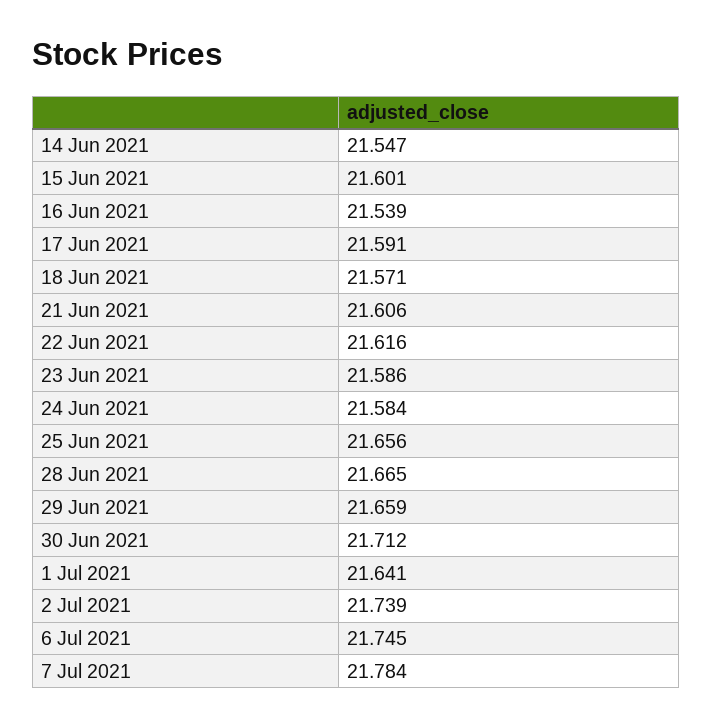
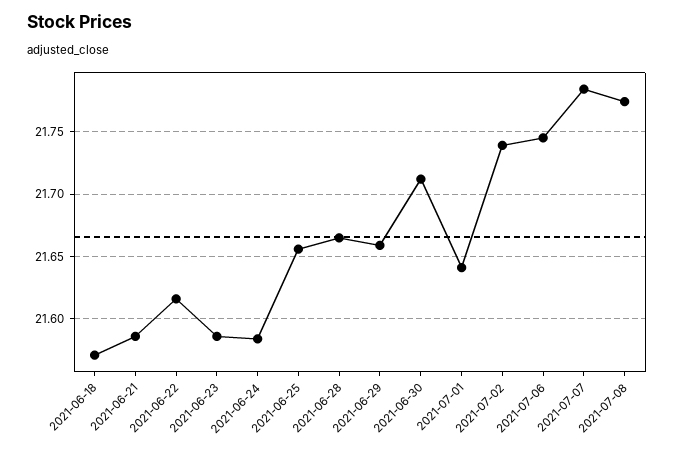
14 Jun 2021: 21.547 -> none
15 Jun 2021: 21.601 -> none
16 Jun 2021: 21.539 -> none
17 Jun 2021: 21.591 -> none
21 Jun 2021: 21.606 -> 21.585
2021-07-08: none -> 21.775

